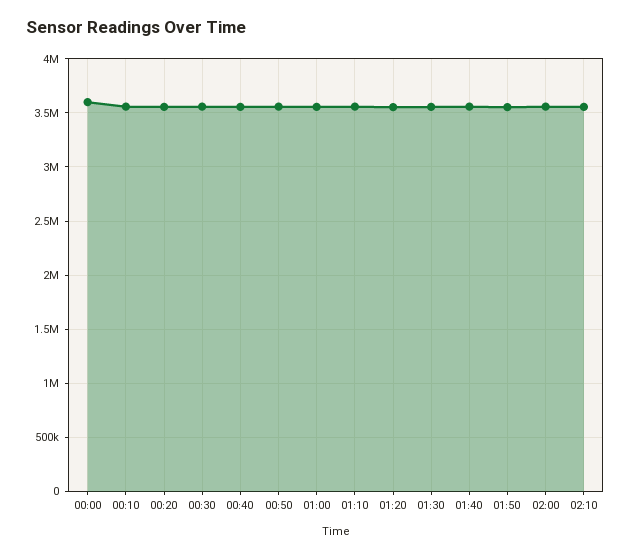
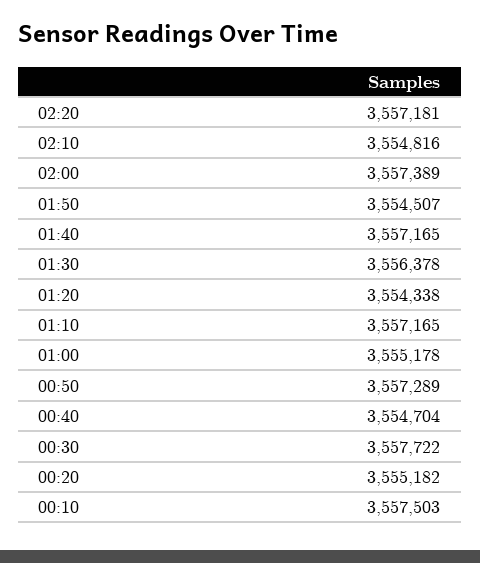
00:00: 3600000 -> none
02:20: none -> 3557181

